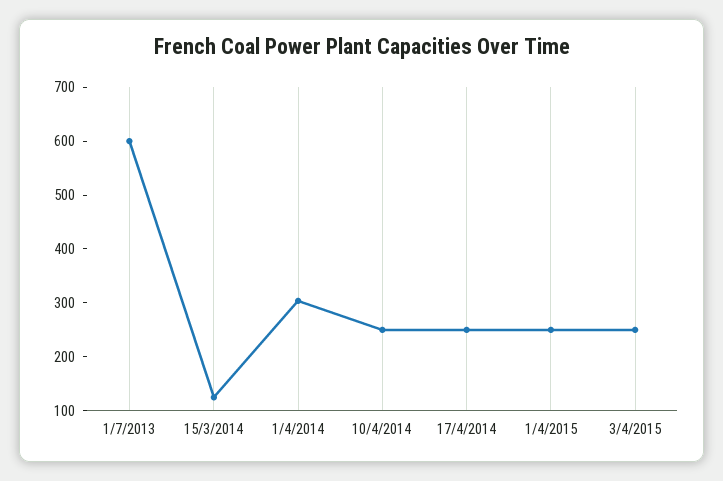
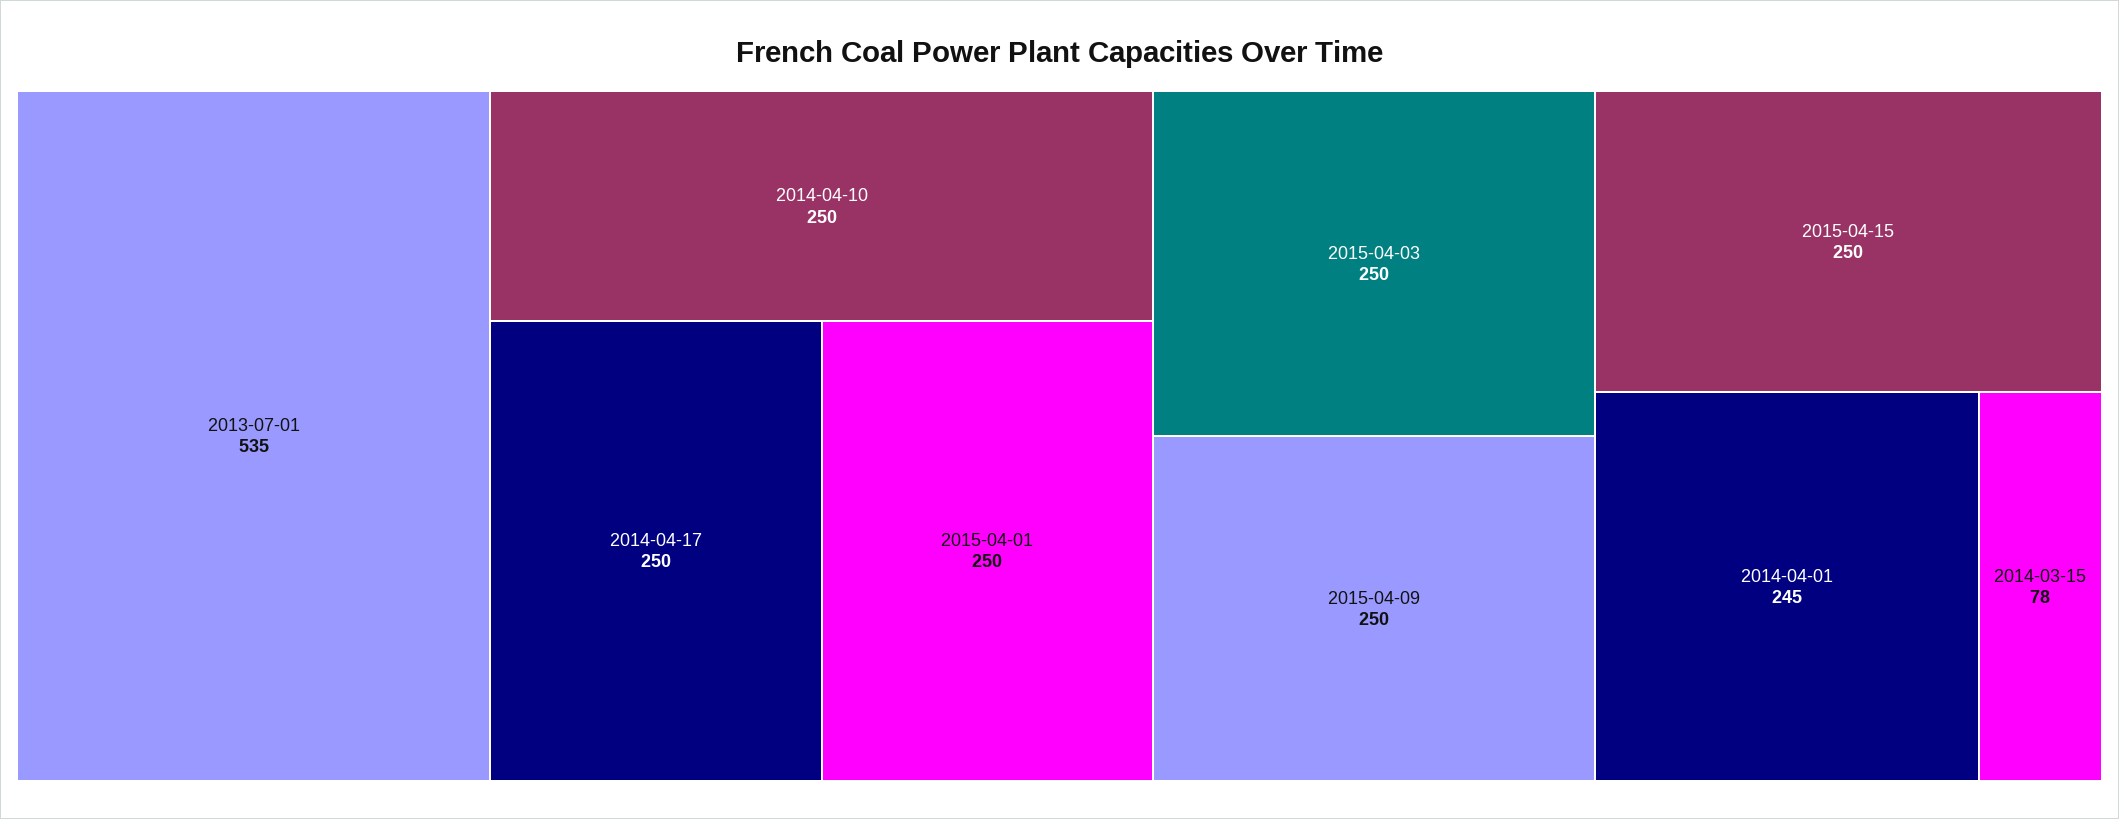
1/7/2013: 600 -> 535
15/3/2014: 120 -> 78
1/4/2014: 300 -> 245
2015-04-09: none -> 250
2015-04-15: none -> 250

